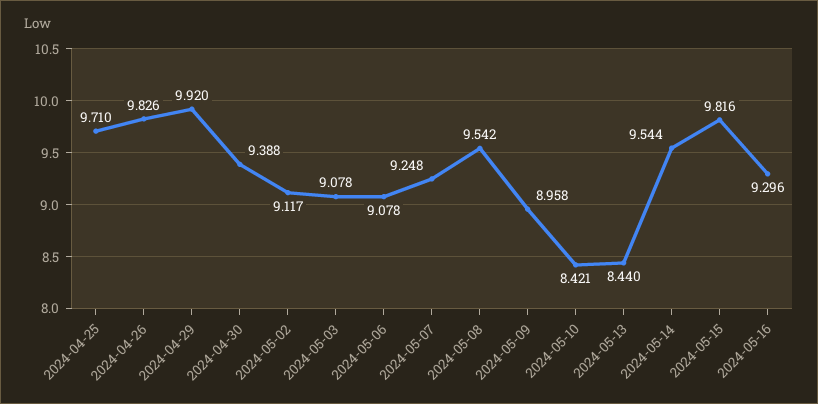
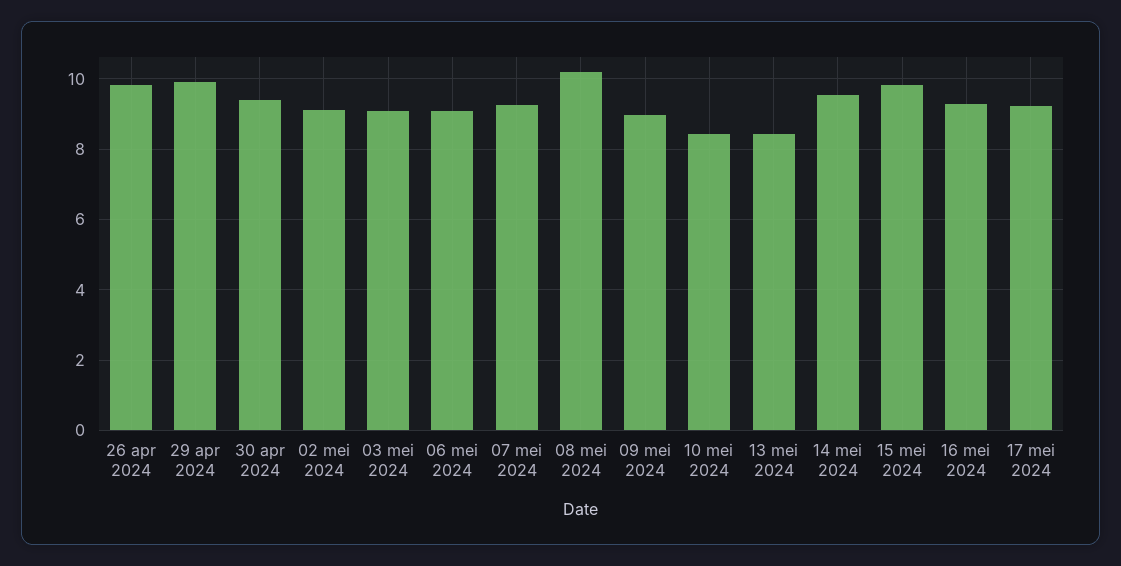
2024-04-25: 9.71 -> none
2024-05-08: 9.542 -> 10.2
17 mei 2024: none -> 9.2

